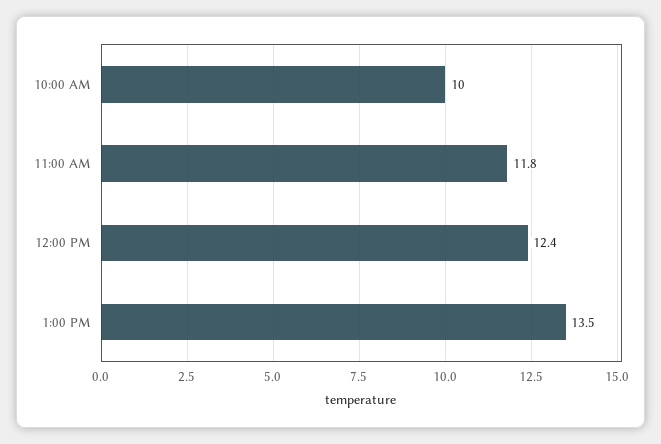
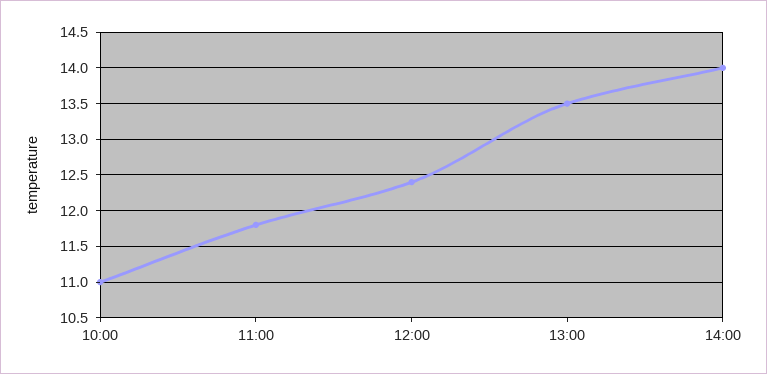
10:00 AM: 10 -> 11
14:00: none -> 14

